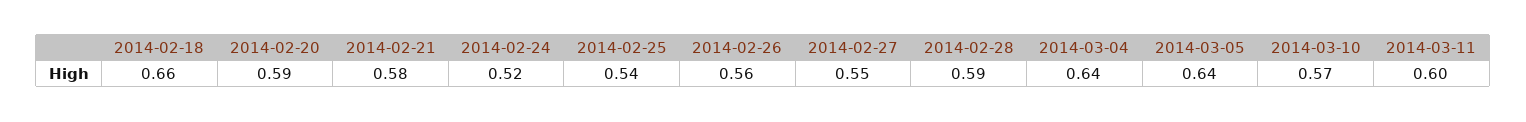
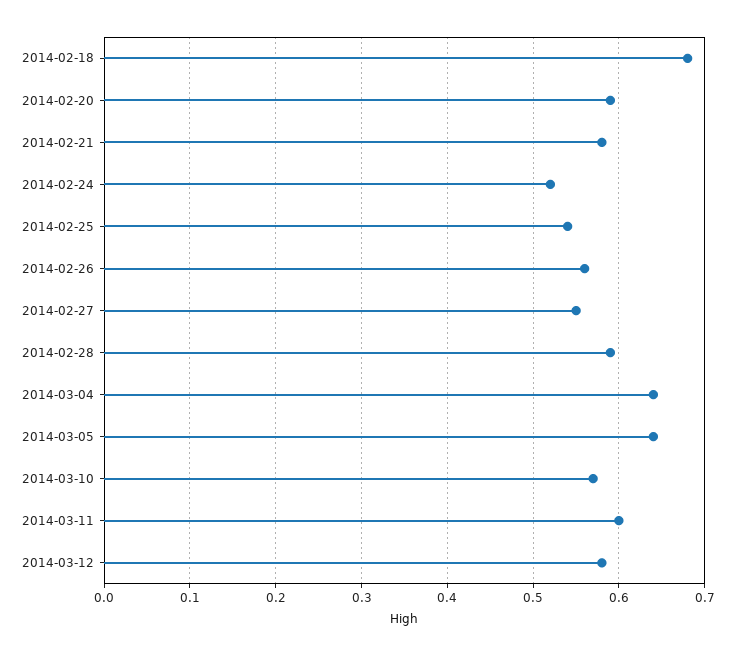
2014-02-18: 0.66 -> 0.68
2014-03-12: none -> 0.58

